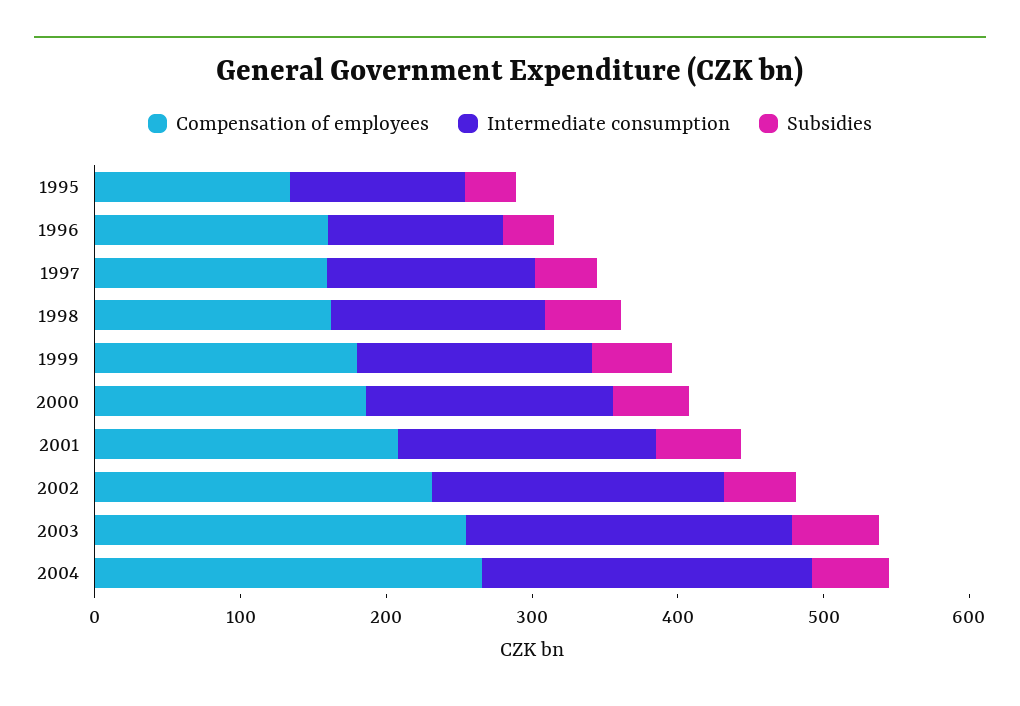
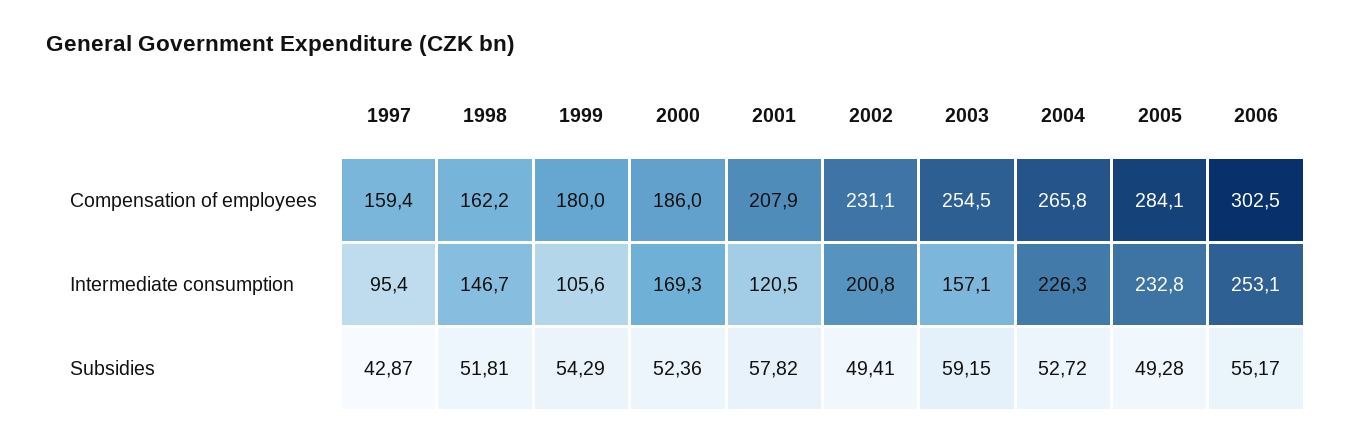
Compensation of employees, 1995: 140 -> none
Intermediate consumption, 1995: 120 -> none
Subsidies, 1995: 40 -> none
Compensation of employees, 1996: 160 -> none
Intermediate consumption, 1996: 120 -> none
Subsidies, 1996: 40 -> none
Intermediate consumption, 1997: 140 -> 95.4
Intermediate consumption, 1999: 160 -> 105.6
Intermediate consumption, 2001: 180 -> 120.5
Intermediate consumption, 2003: 220 -> 157.1
Compensation of employees, 2005: none -> 284.1
Compensation of employees, 2006: none -> 302.5
Intermediate consumption, 2005: none -> 232.8
Intermediate consumption, 2006: none -> 253.1
Subsidies, 2005: none -> 49.28
Subsidies, 2006: none -> 55.17

